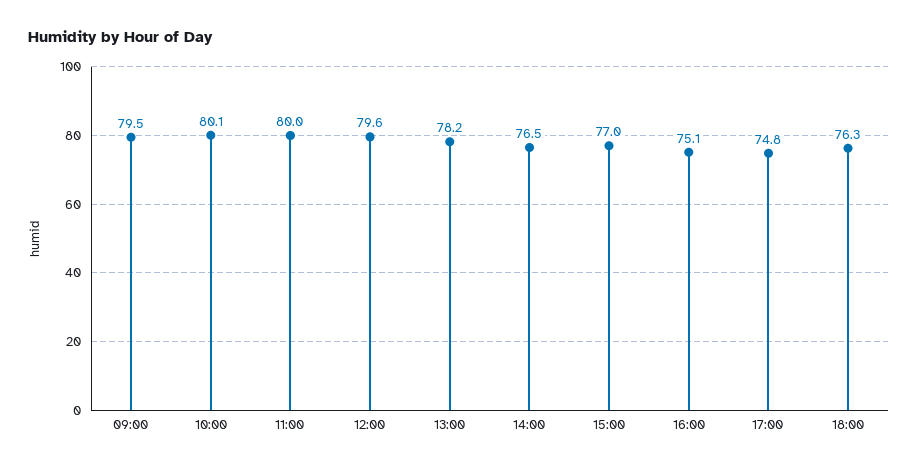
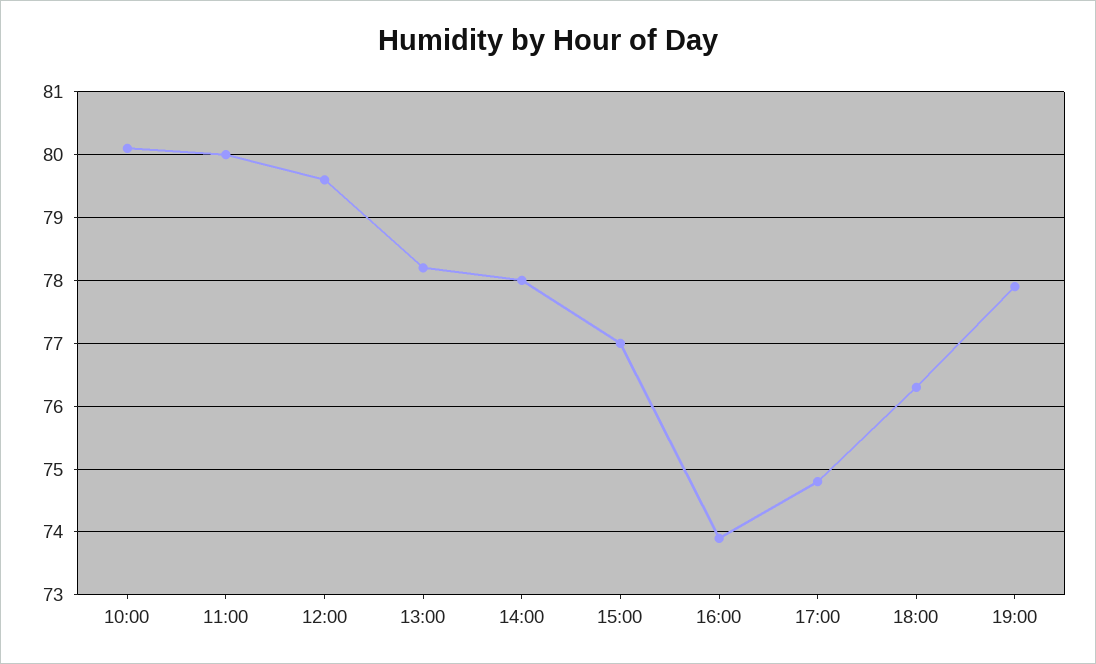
09:00: 79.5 -> none
14:00: 76.5 -> 78
16:00: 75.1 -> 73.9
19:00: none -> 77.9

